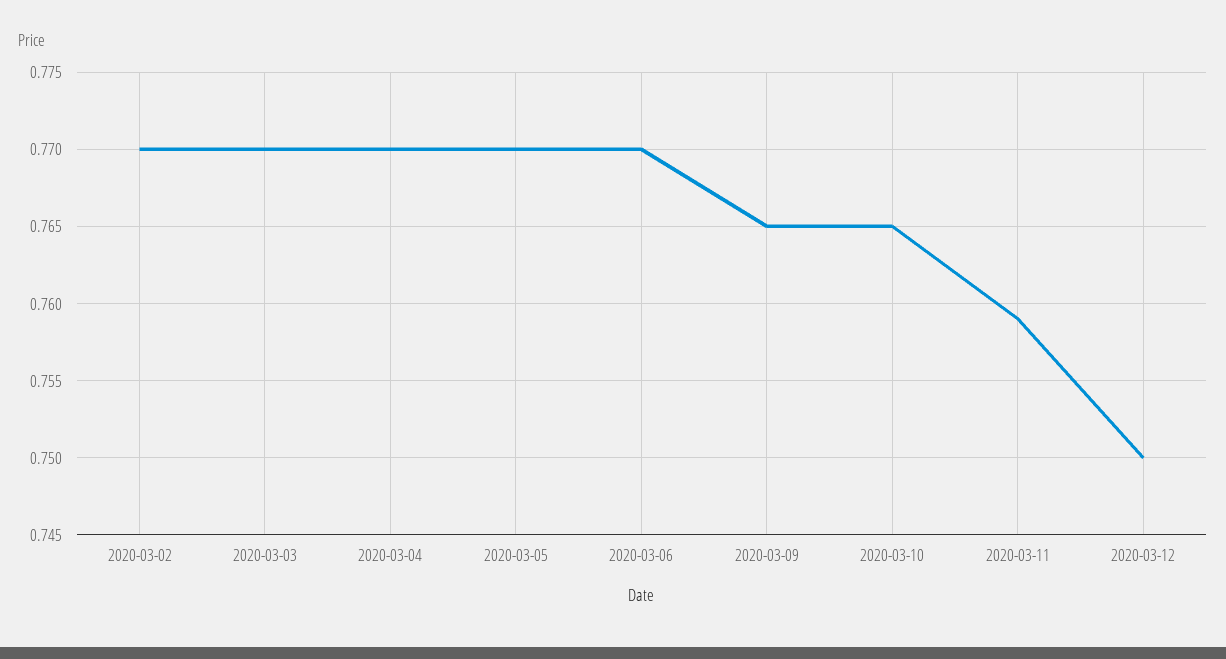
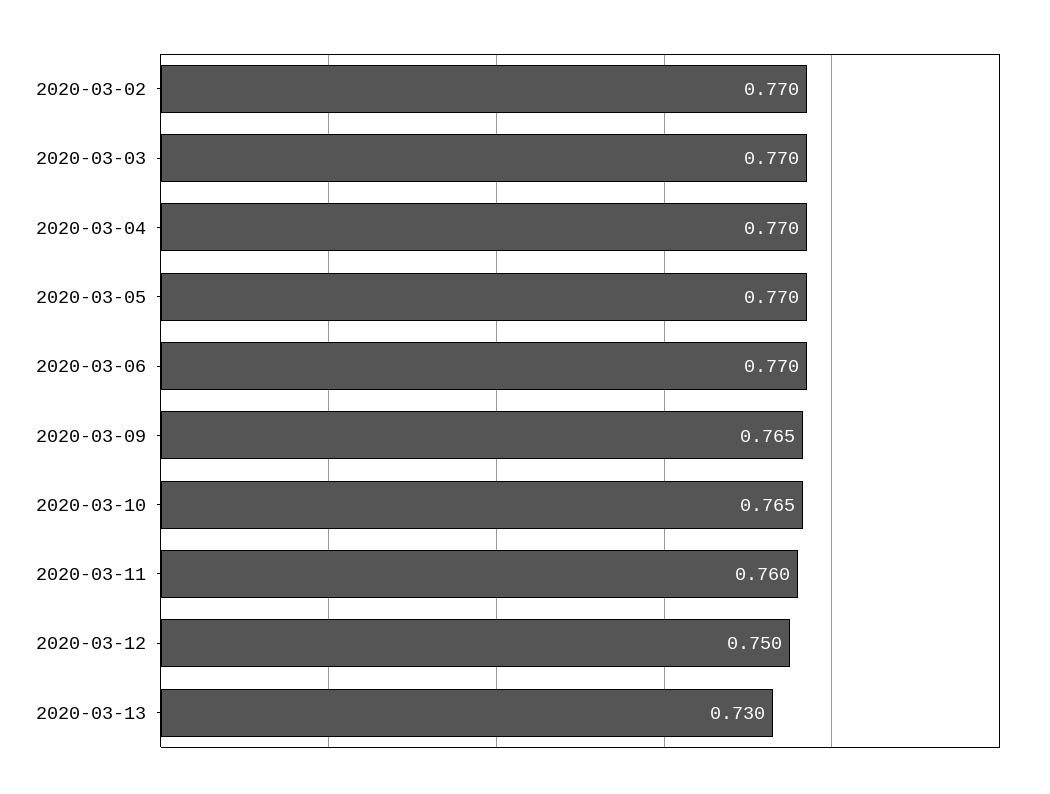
2020-03-11: 0.759 -> 0.76
2020-03-13: none -> 0.73

